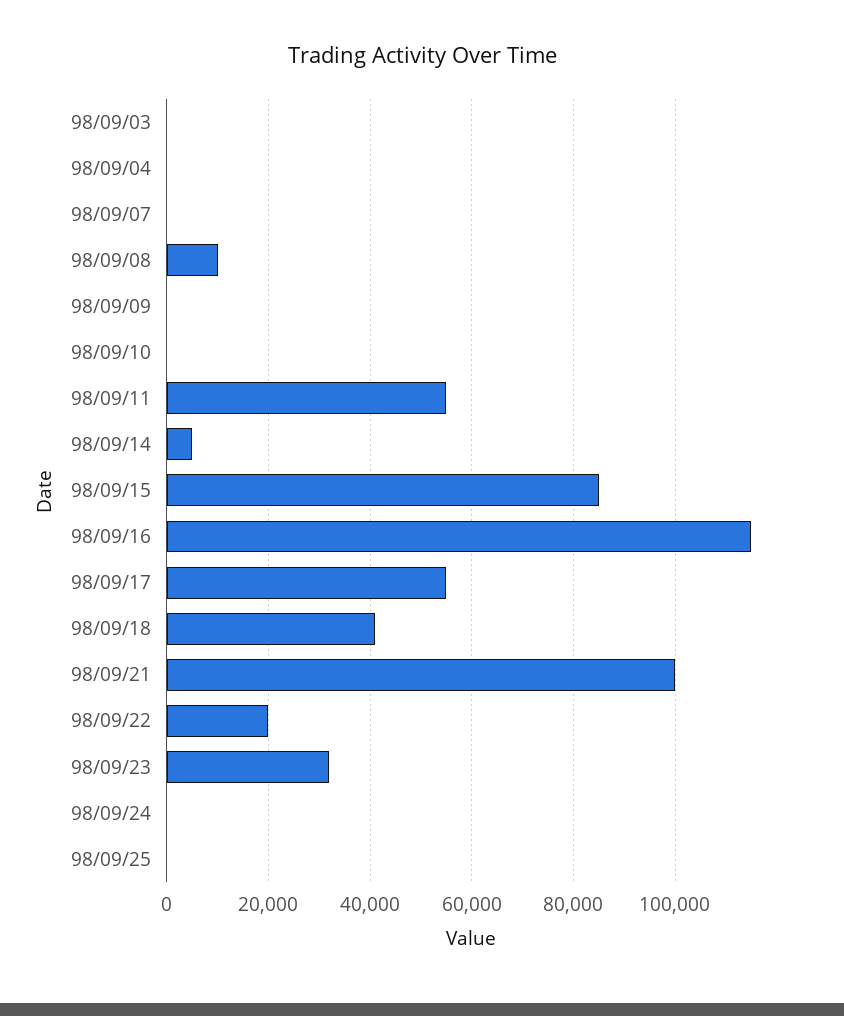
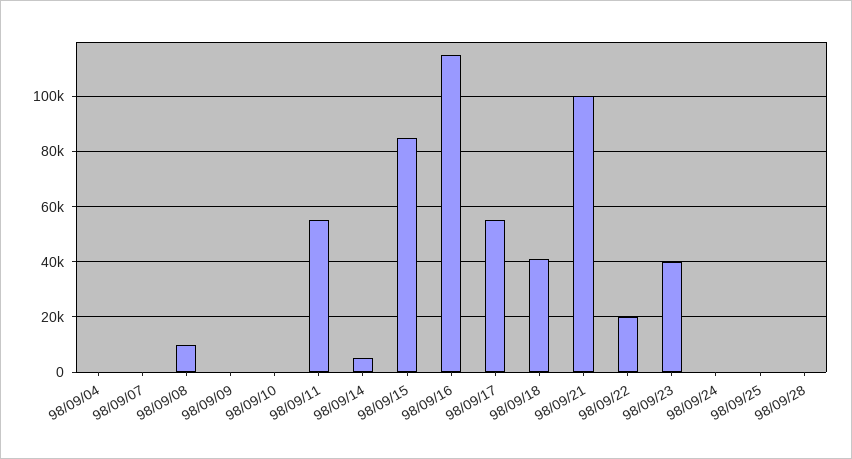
98/09/03: 0 -> none
98/09/23: 32000 -> 40000
98/09/28: none -> 0

